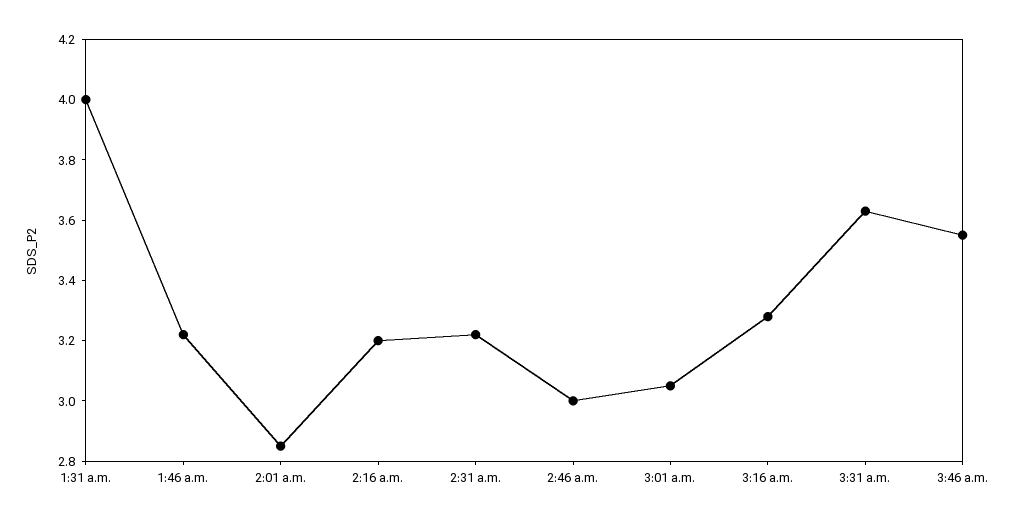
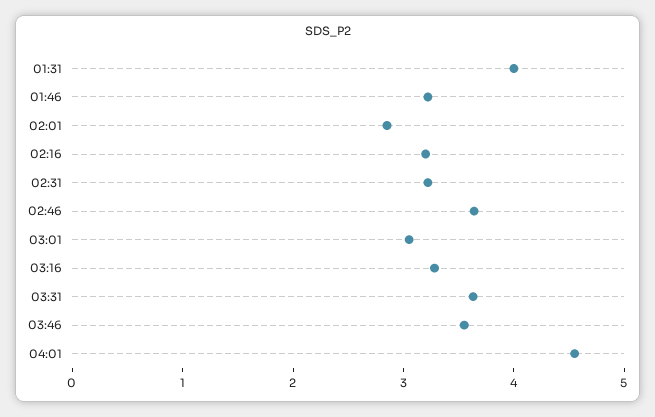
2:46 a.m.: 3 -> 3.6
04:01: none -> 4.6

